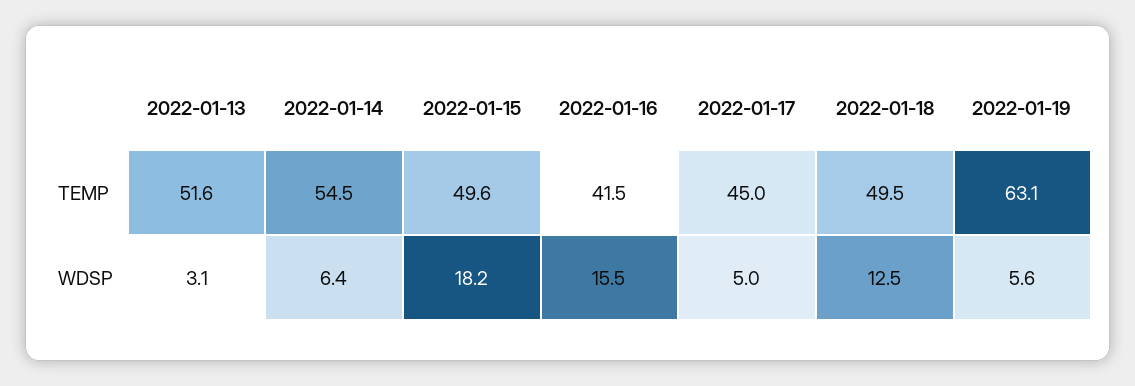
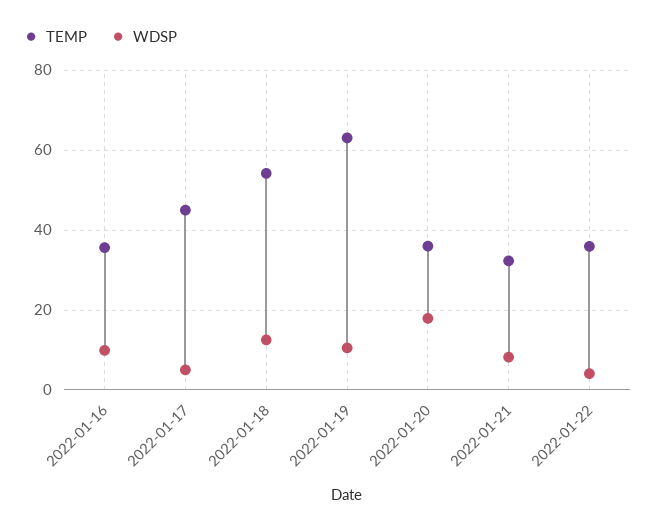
TEMP, 2022-01-13: 51.6 -> none
TEMP, 2022-01-14: 54.5 -> none
TEMP, 2022-01-15: 49.6 -> none
TEMP, 2022-01-16: 41.5 -> 36
TEMP, 2022-01-18: 49.5 -> 54
WDSP, 2022-01-13: 3.1 -> none
WDSP, 2022-01-14: 6.4 -> none
WDSP, 2022-01-15: 18.2 -> none
WDSP, 2022-01-16: 15.5 -> 10
WDSP, 2022-01-19: 5.6 -> 10
TEMP, 2022-01-20: none -> 36
WDSP, 2022-01-20: none -> 18
TEMP, 2022-01-21: none -> 32
WDSP, 2022-01-21: none -> 8
TEMP, 2022-01-22: none -> 36
WDSP, 2022-01-22: none -> 4

